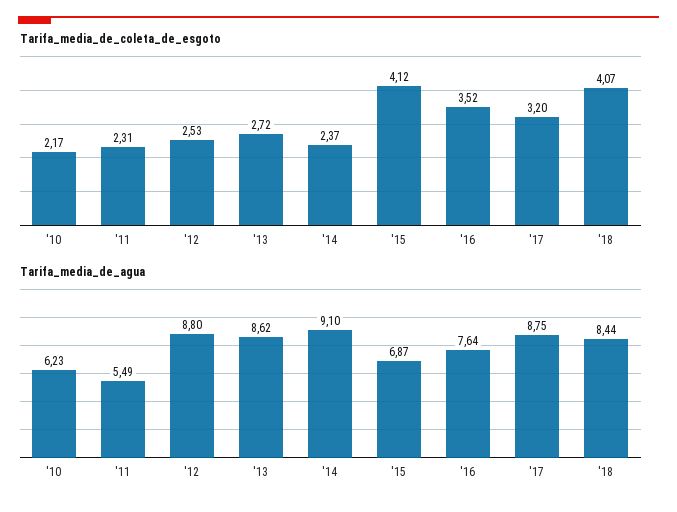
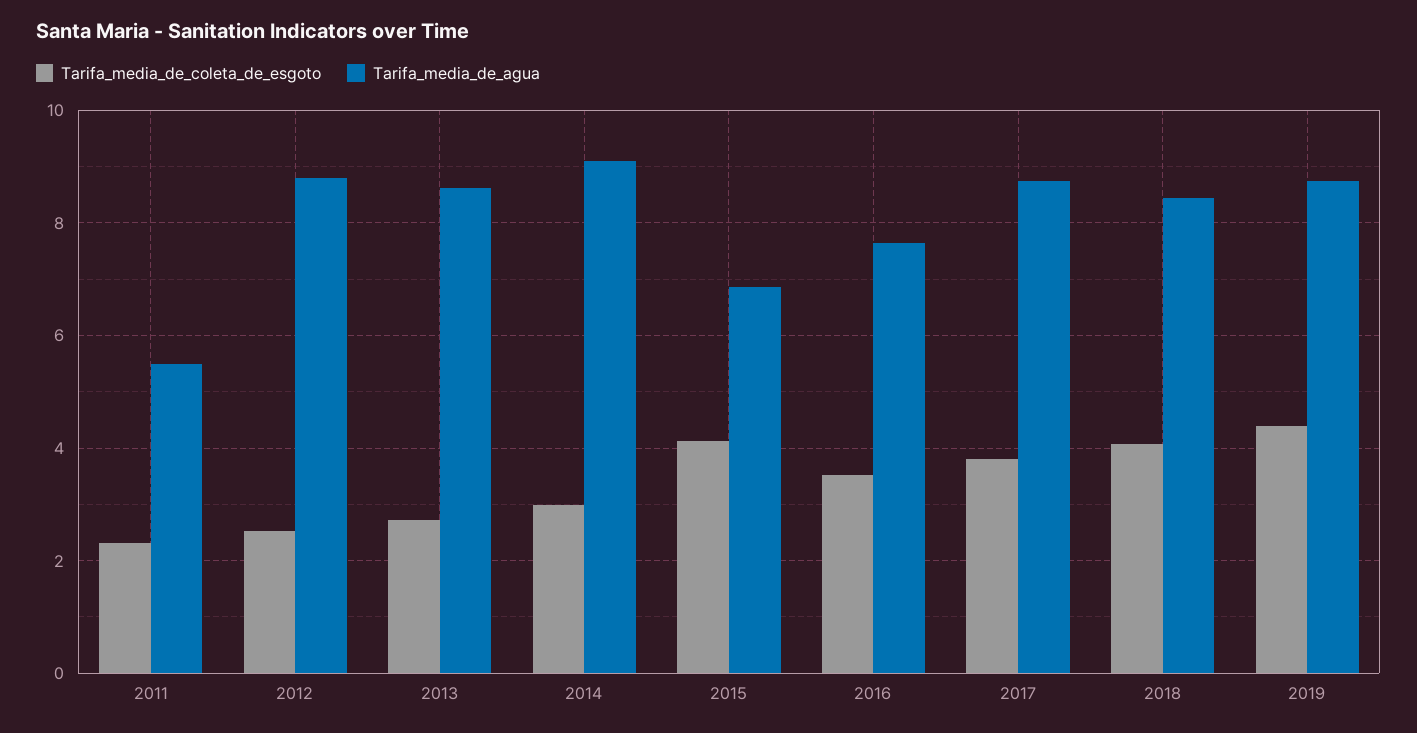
Tarifa_media_de_coleta_de_esgoto, '10: 2.17 -> none
Tarifa_media_de_coleta_de_esgoto, '14: 2.37 -> 3
Tarifa_media_de_coleta_de_esgoto, '17: 3.2 -> 3.8
Tarifa_media_de_agua, '10: 6.23 -> none
Tarifa_media_de_coleta_de_esgoto, 2019: none -> 4.4
Tarifa_media_de_agua, 2019: none -> 8.8

